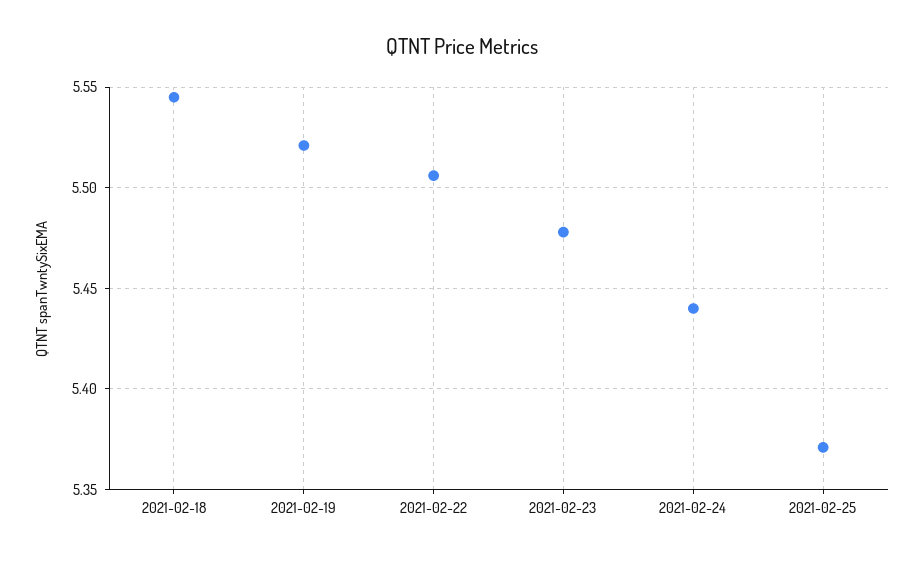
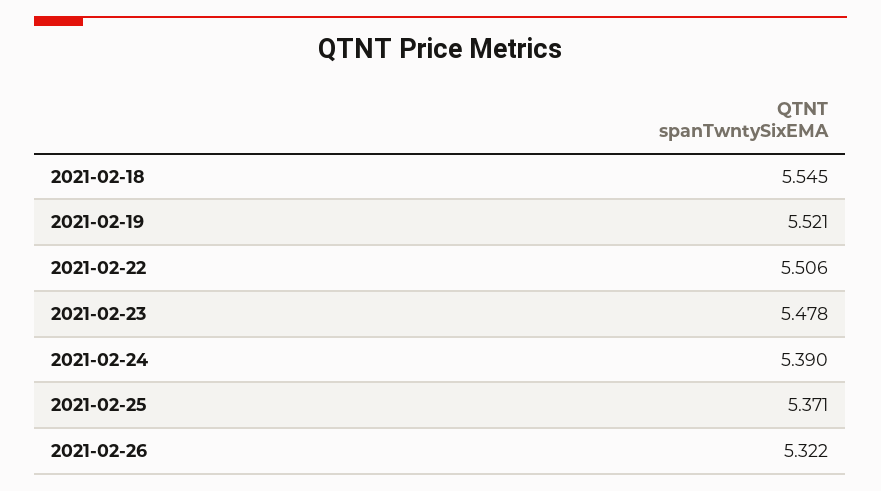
2021-02-24: 5.44 -> 5.39
2021-02-26: none -> 5.322

